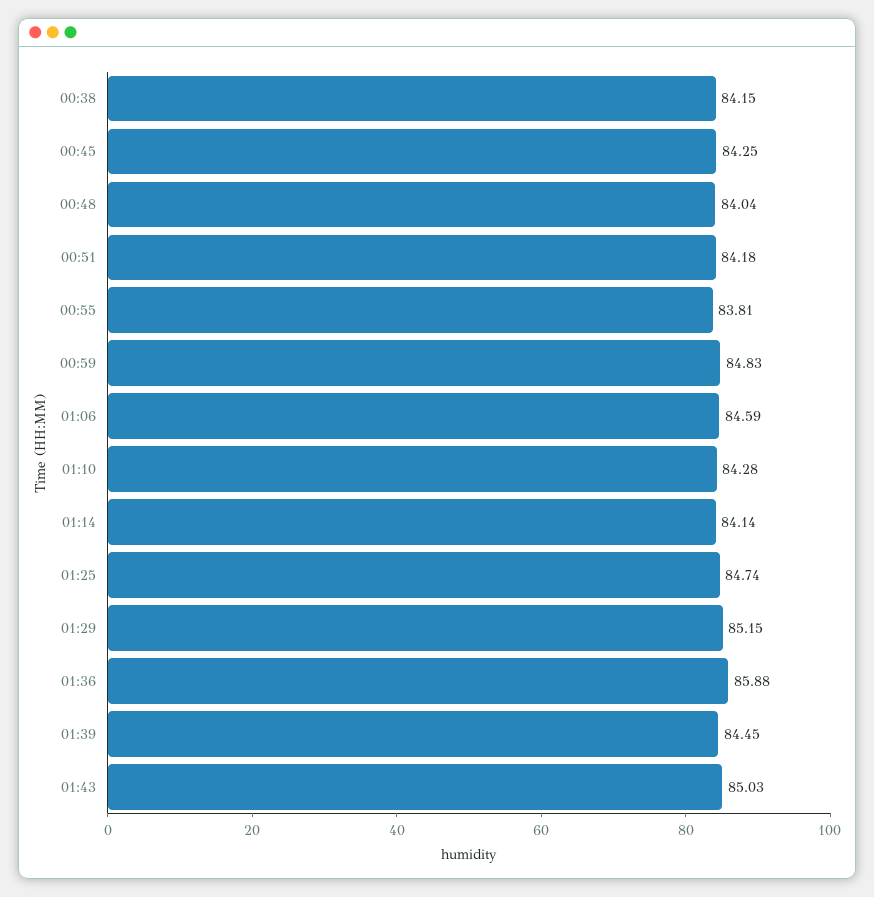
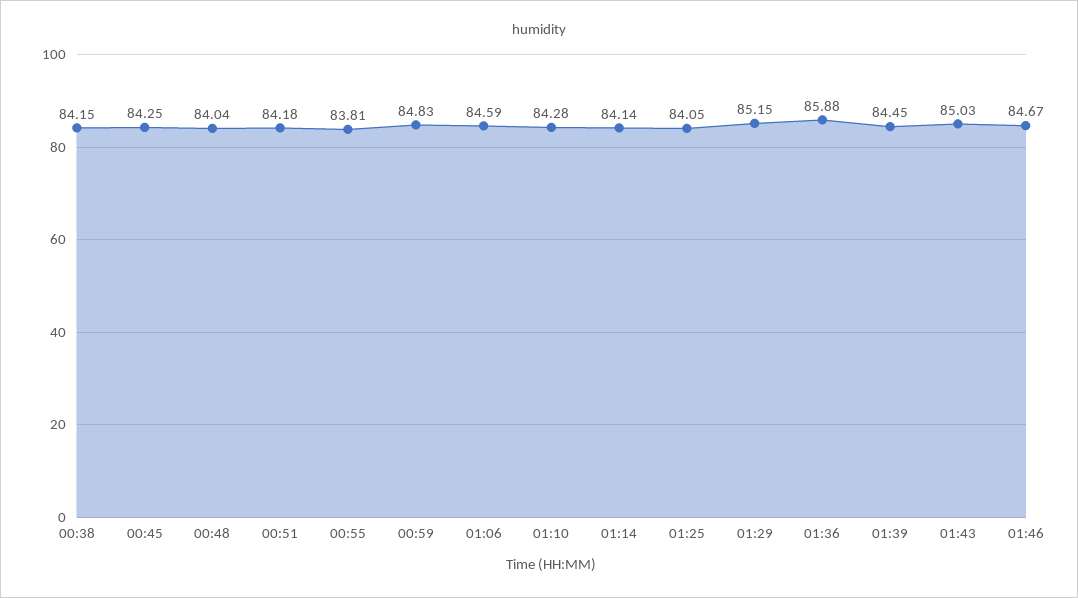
01:25: 84.74 -> 84.05
01:46: none -> 84.67

